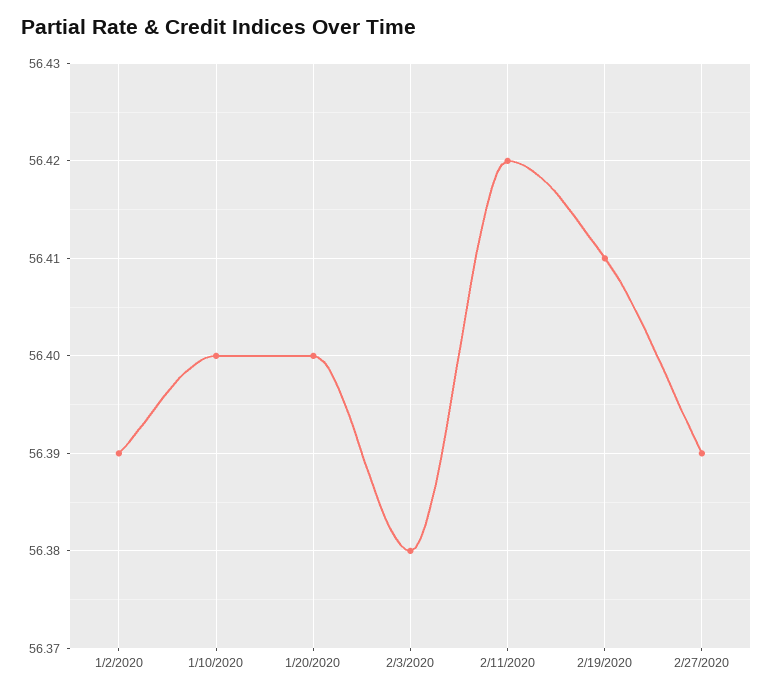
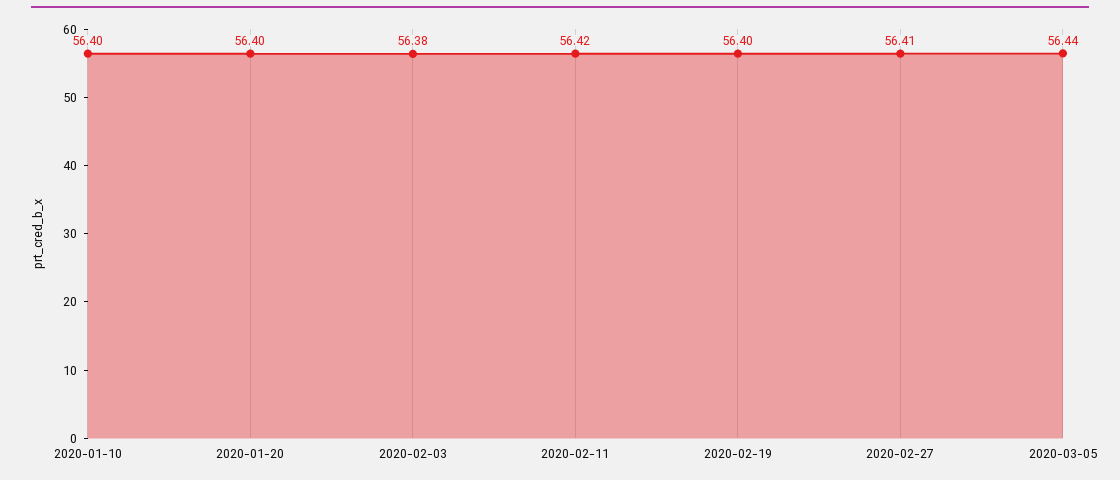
1/2/2020: 56.39 -> none
2/19/2020: 56.41 -> 56.4
2/27/2020: 56.39 -> 56.41
2020-03-05: none -> 56.44

